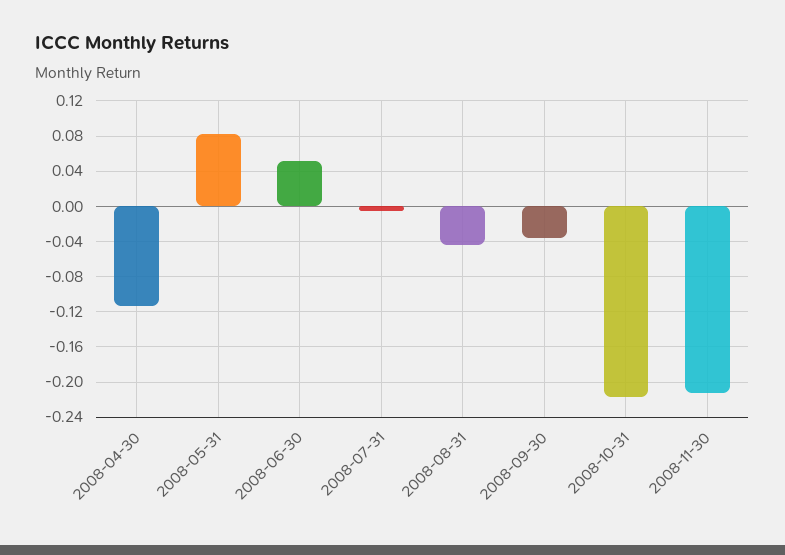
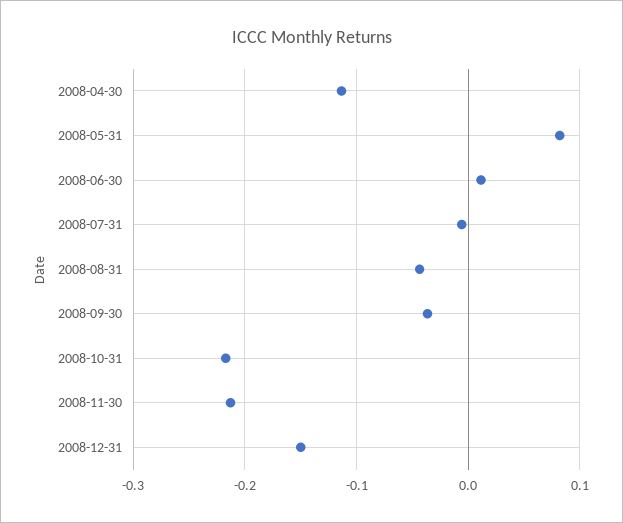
2008-06-30: 0.05 -> 0.01
2008-12-31: none -> -0.15

